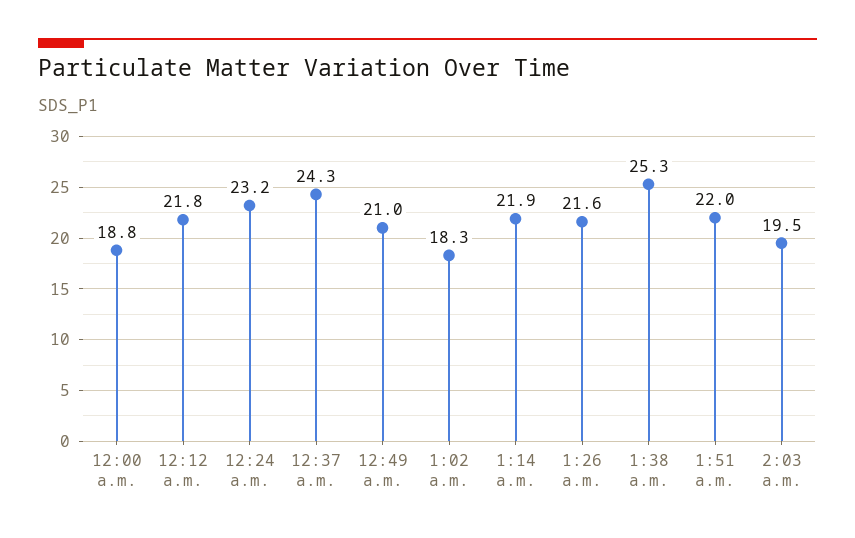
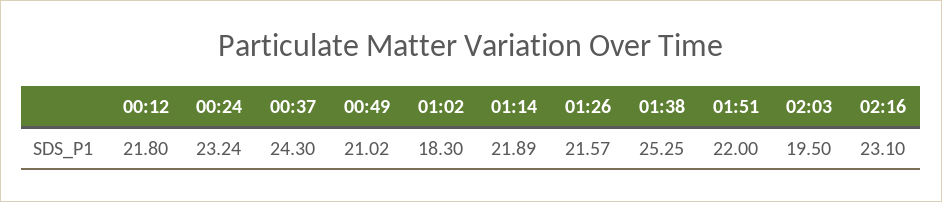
12:00 a.m.: 18.8 -> none
02:16: none -> 23.1

